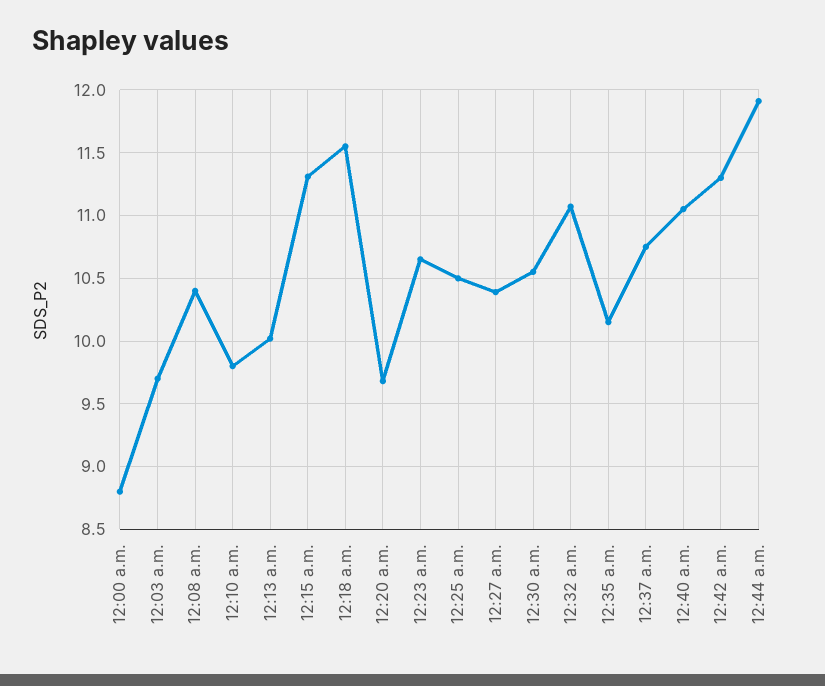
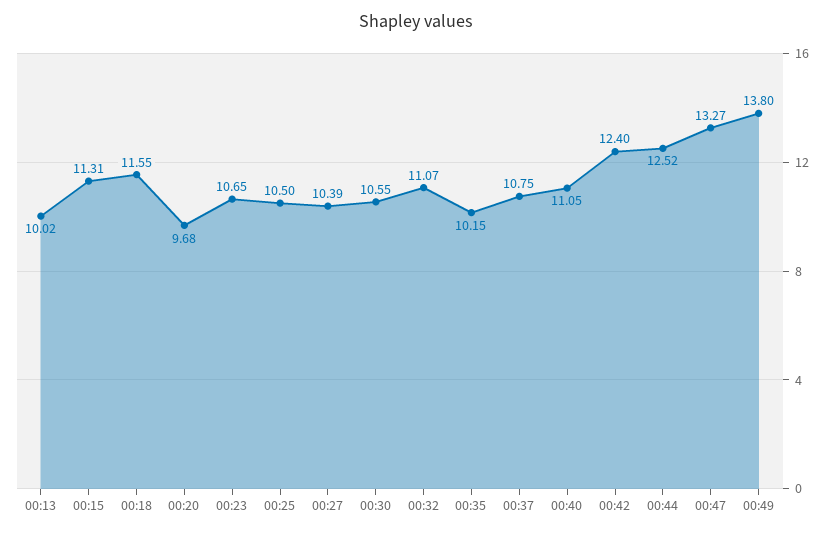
12:00 a.m.: 8.8 -> none
12:03 a.m.: 9.7 -> none
12:08 a.m.: 10.4 -> none
12:10 a.m.: 9.8 -> none
12:42 a.m.: 11.3 -> 12.4
12:44 a.m.: 11.9 -> 12.52
00:47: none -> 13.27
00:49: none -> 13.8

